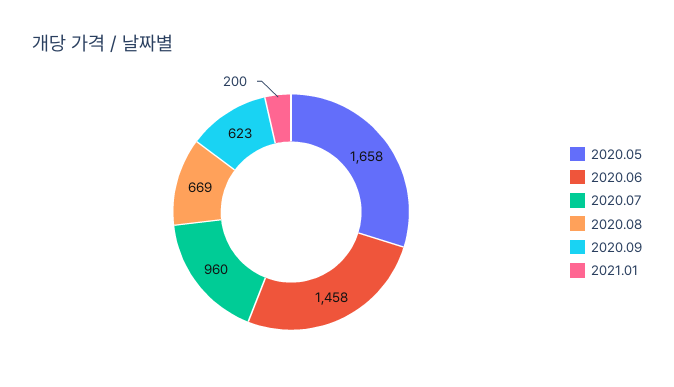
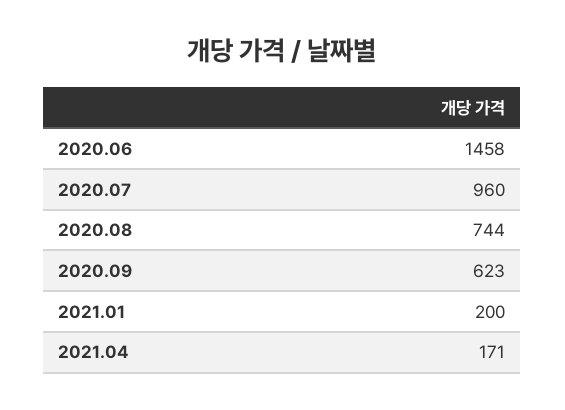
2020.05: 1658 -> none
2020.08: 669 -> 744
2021.04: none -> 171

